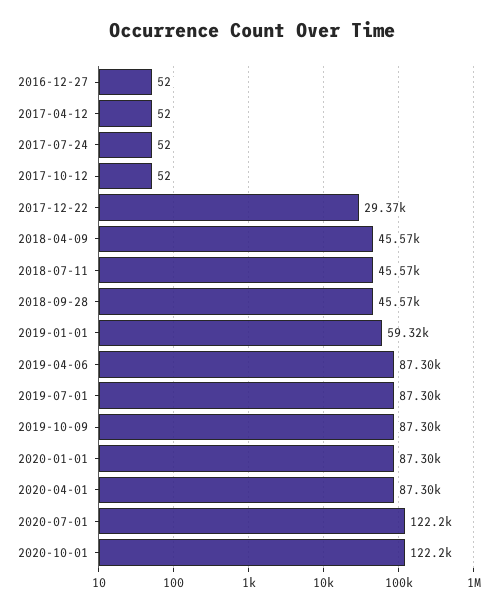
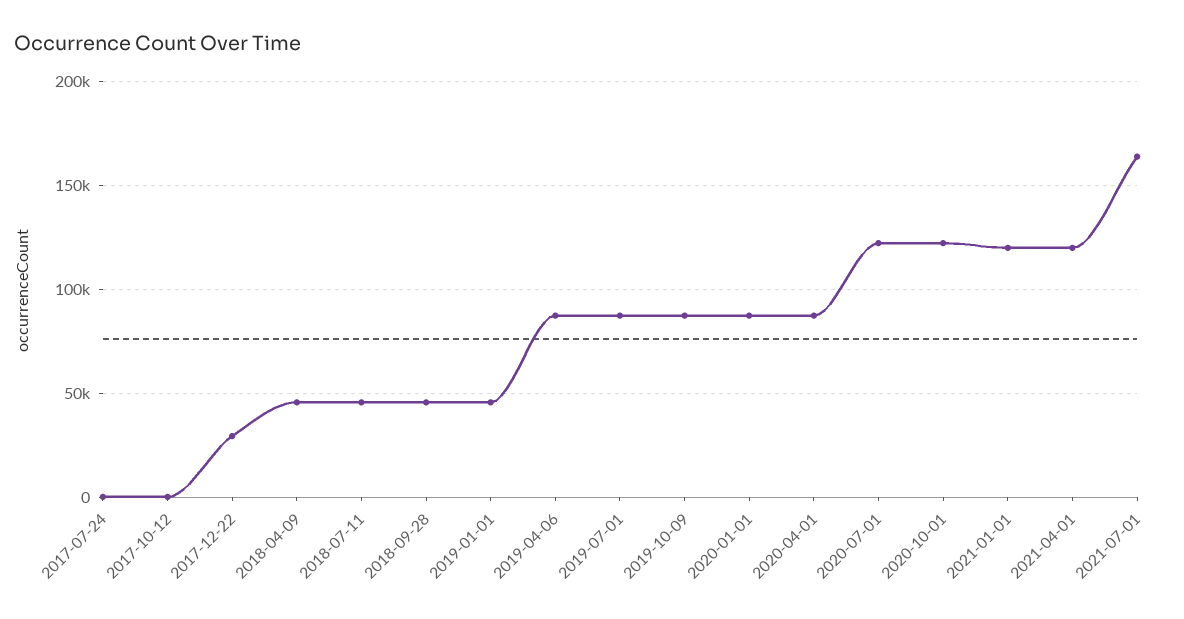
2016-12-27: 52 -> none
2017-04-12: 52 -> none
2019-01-01: 59320 -> 45000
2021-01-01: none -> 120000
2021-04-01: none -> 120000
2021-07-01: none -> 165000

